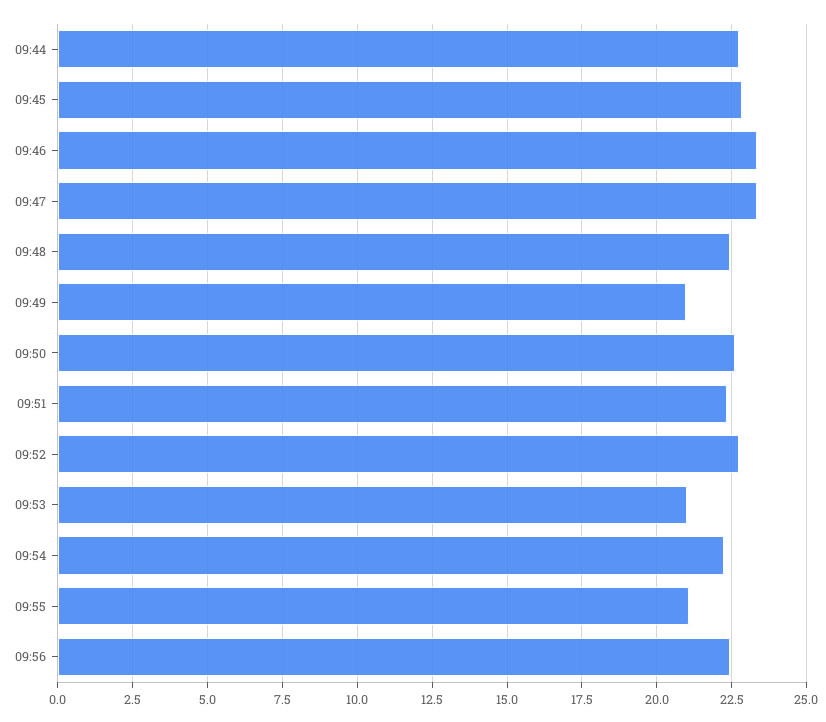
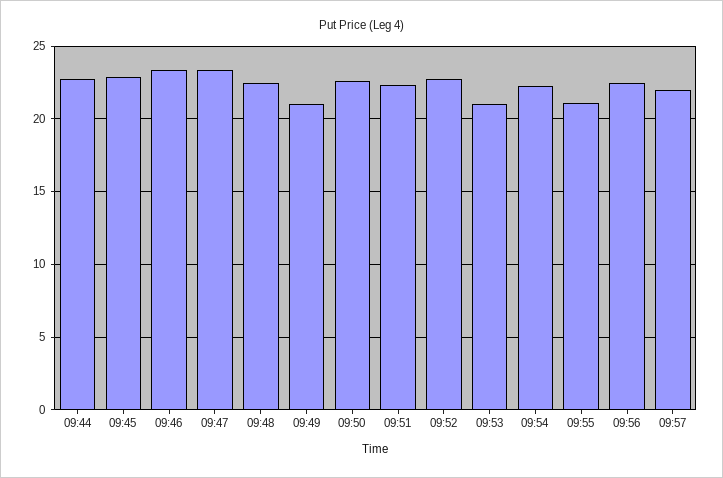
09:57: none -> 22

